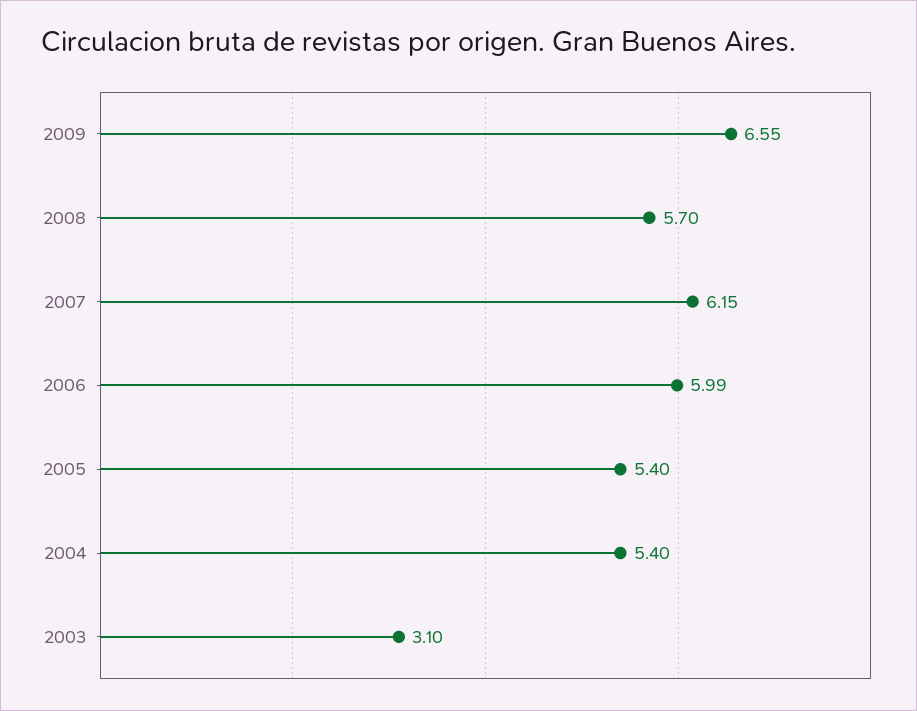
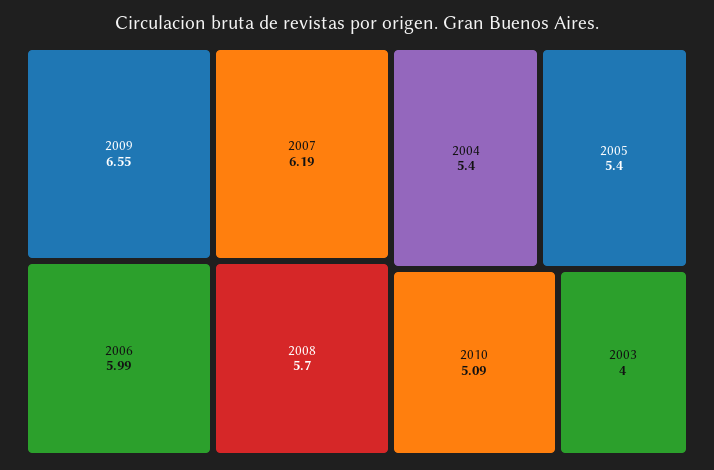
2007: 6.15 -> 6.19
2003: 3.1 -> 4
2010: none -> 5.09

